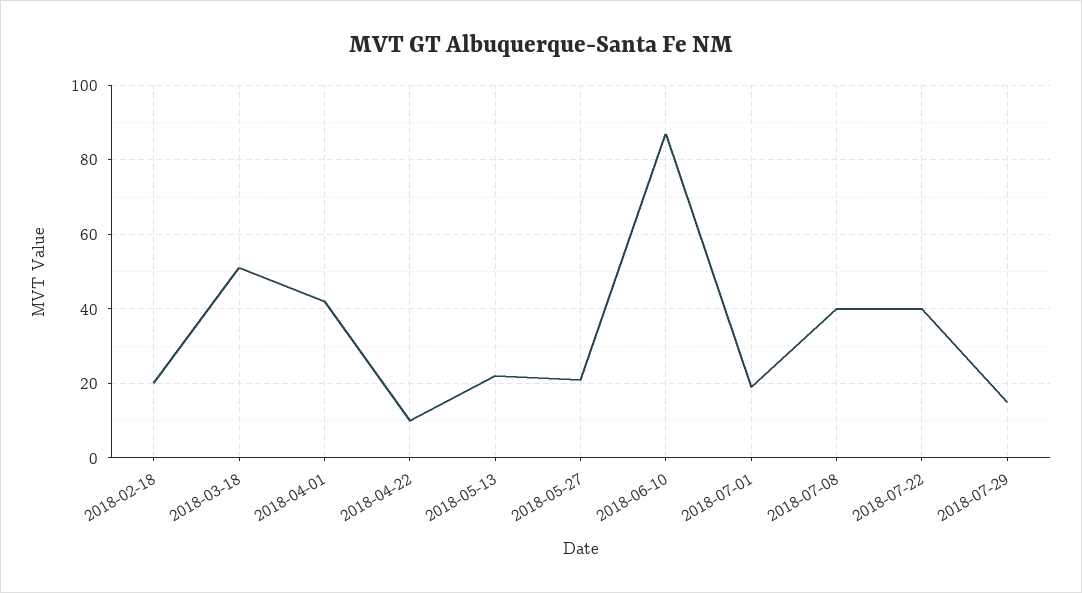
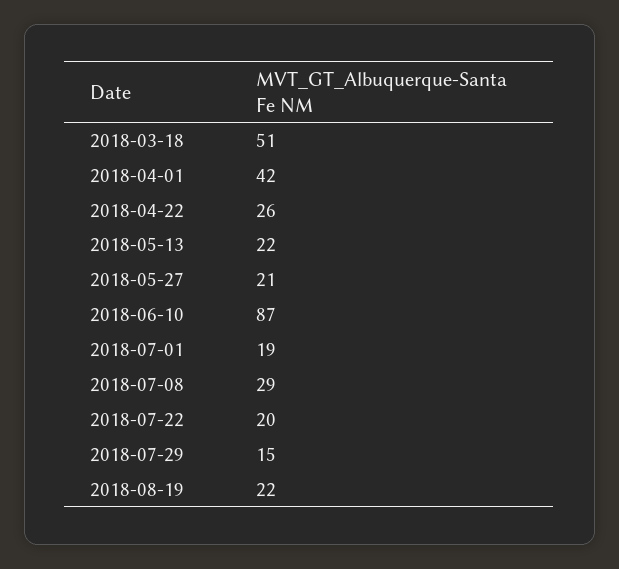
2018-02-18: 20 -> none
2018-04-22: 10 -> 26
2018-07-08: 40 -> 29
2018-07-22: 40 -> 20
2018-08-19: none -> 22

